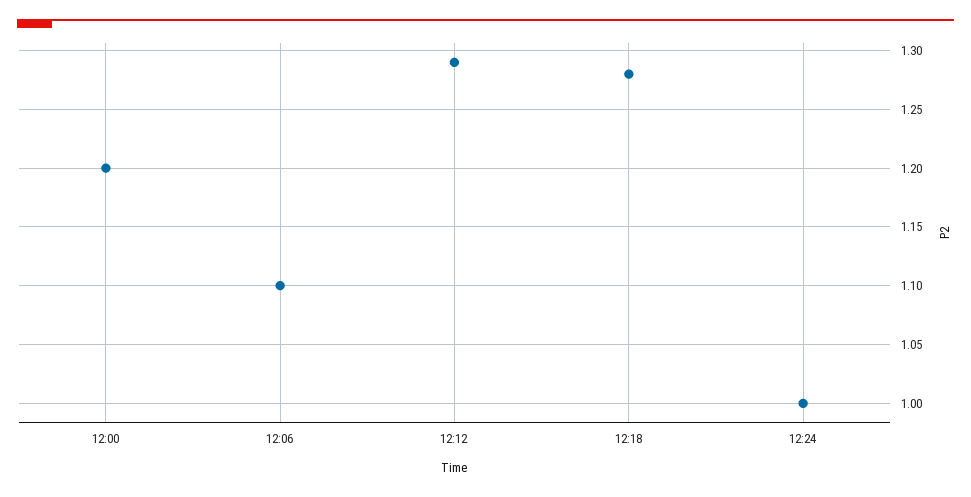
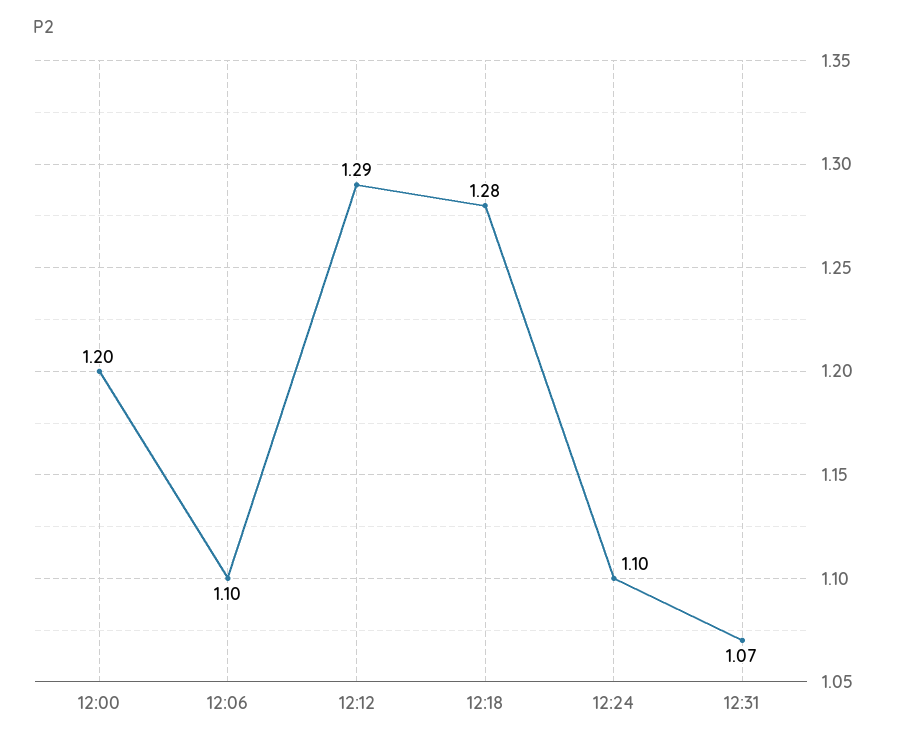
12:24: 1 -> 1.1
12:31: none -> 1.07

